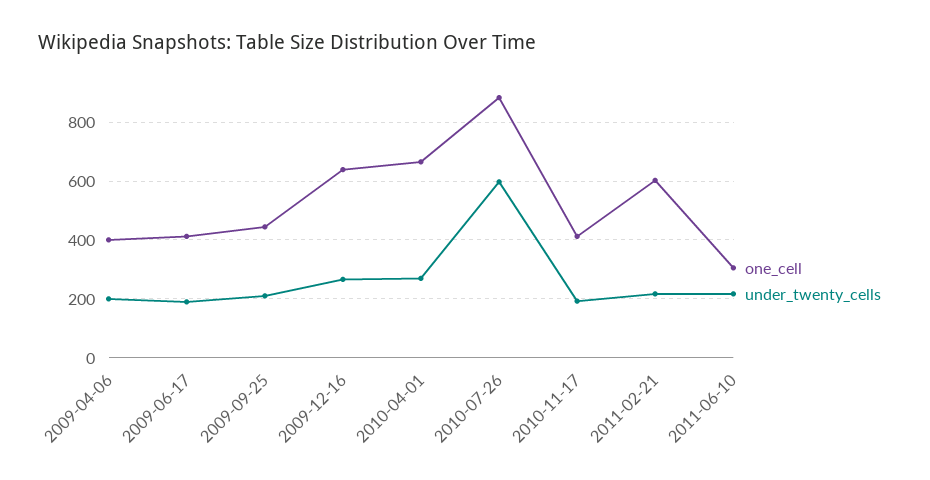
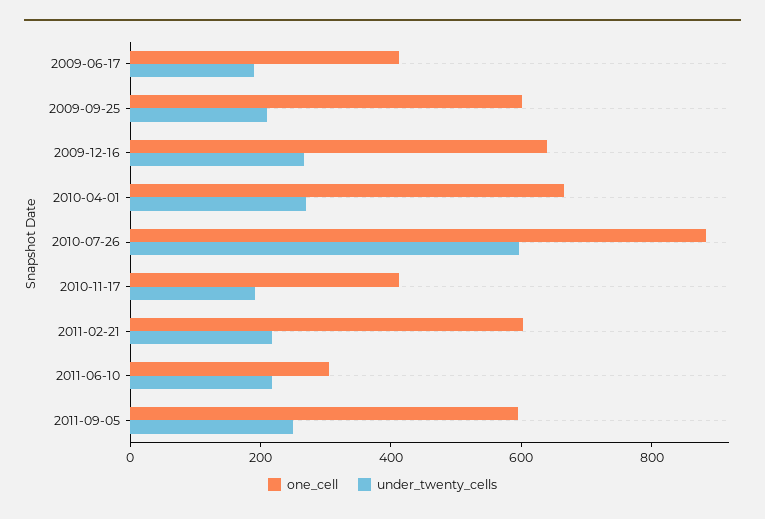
one_cell, 2009-04-06: 400 -> none
under_twenty_cells, 2009-04-06: 200 -> none
one_cell, 2009-09-25: 450 -> 600
one_cell, 2011-09-05: none -> 600
under_twenty_cells, 2011-09-05: none -> 250

